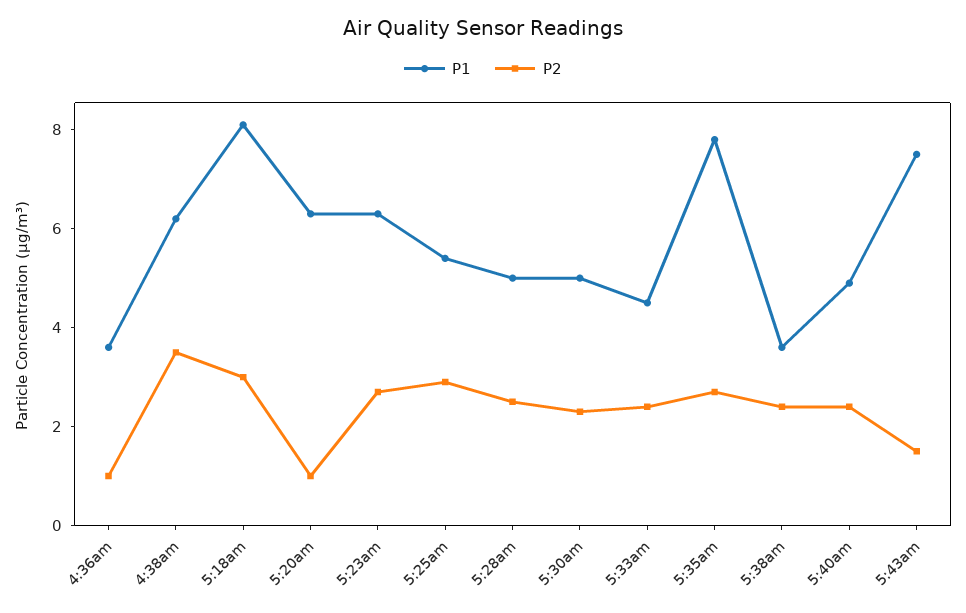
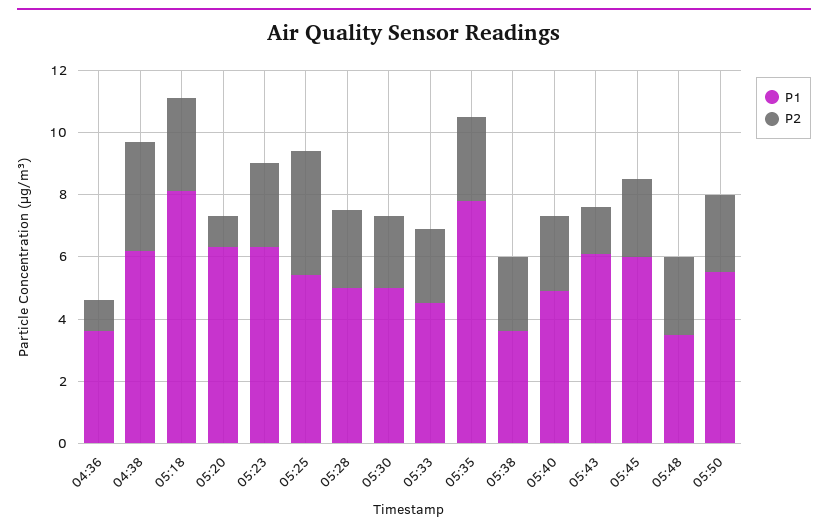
P2, 5:25am: 3 -> 4
P1, 5:43am: 7.5 -> 6
P1, 05:45: none -> 6
P2, 05:45: none -> 2.5
P1, 05:48: none -> 3.5
P2, 05:48: none -> 2.5
P1, 05:50: none -> 5.5
P2, 05:50: none -> 2.5

